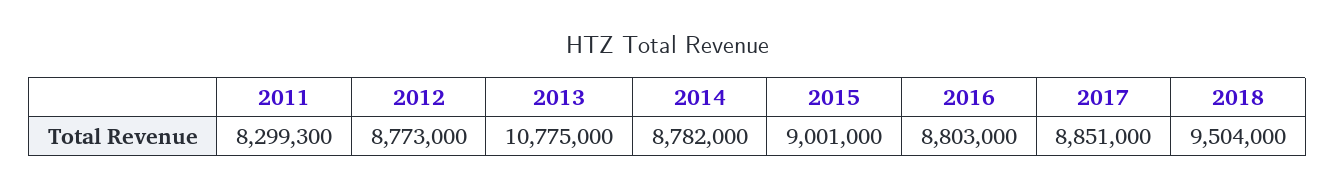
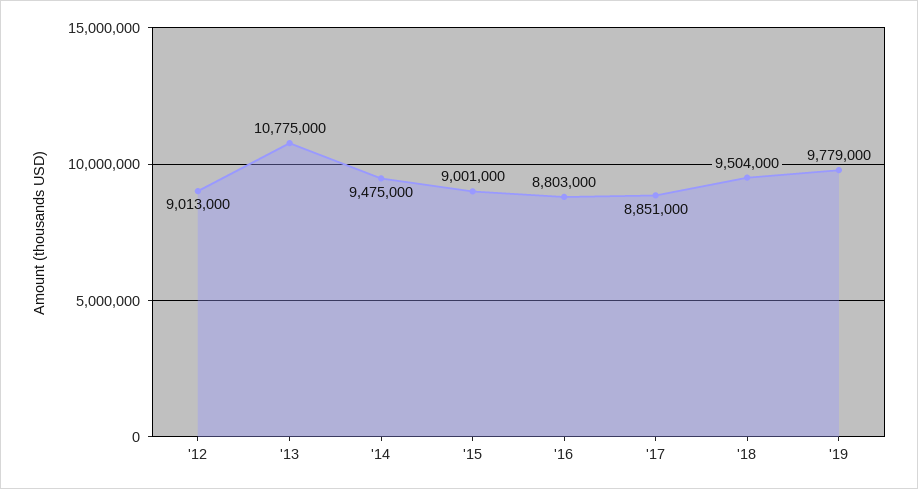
2011: 8299300 -> none
2012: 8773000 -> 9013000
2014: 8782000 -> 9475000
'19: none -> 9779000

